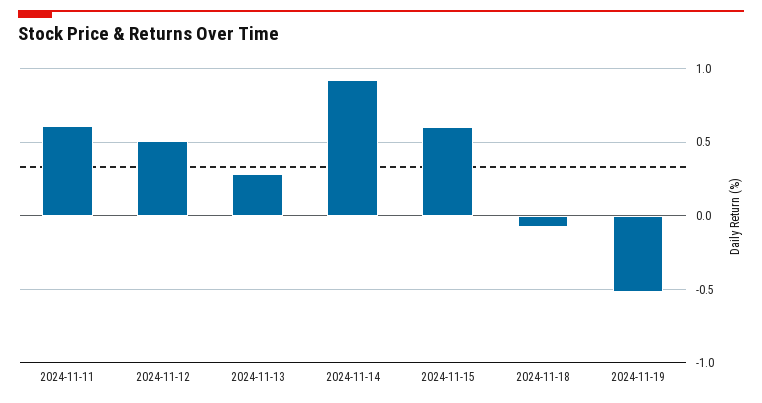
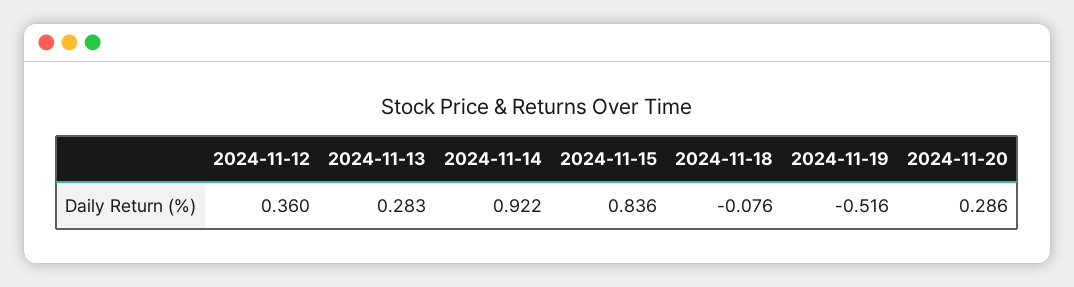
2024-11-11: 0.6 -> none
2024-11-12: 0.5 -> 0.36
2024-11-15: 0.6 -> 0.836
2024-11-20: none -> 0.286

